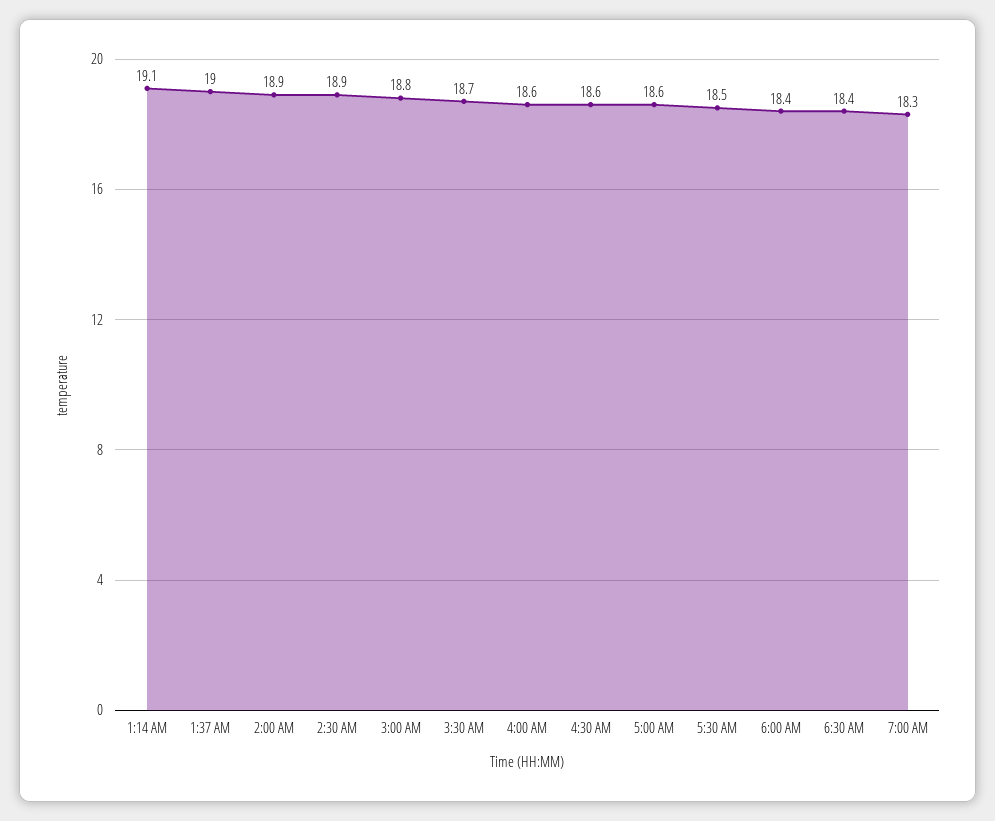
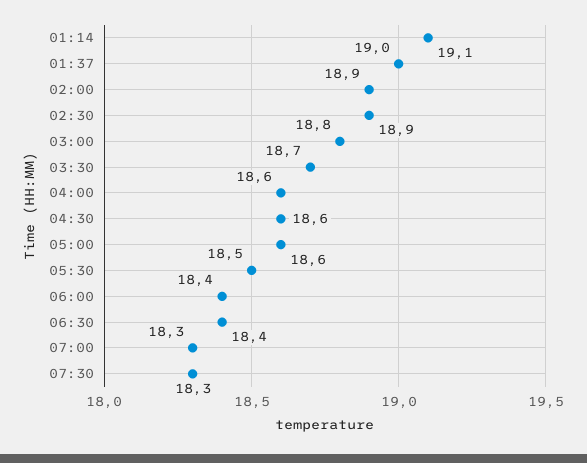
07:30: none -> 18.3

